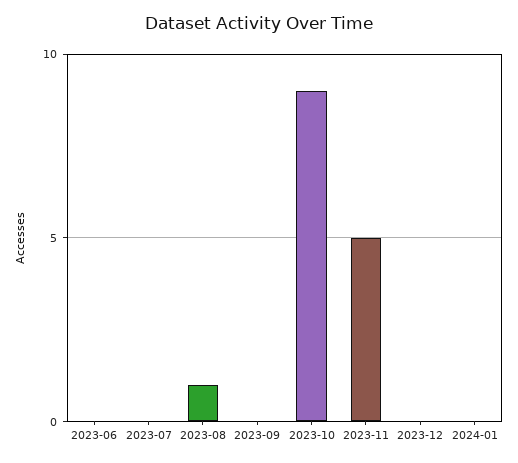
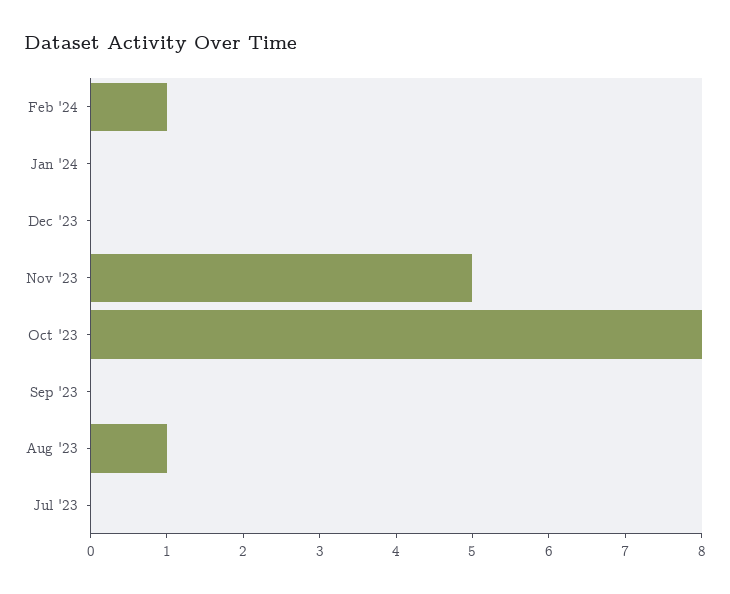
2023-06: 0 -> none
2023-10: 9 -> 8
Feb '24: none -> 1

